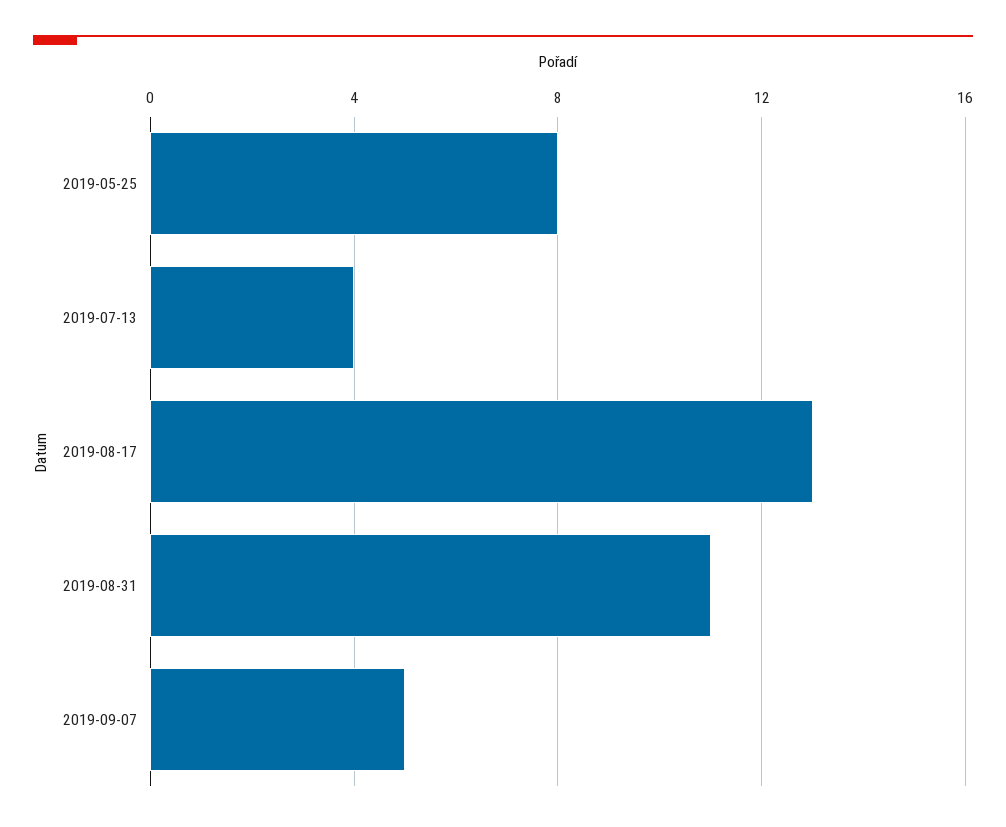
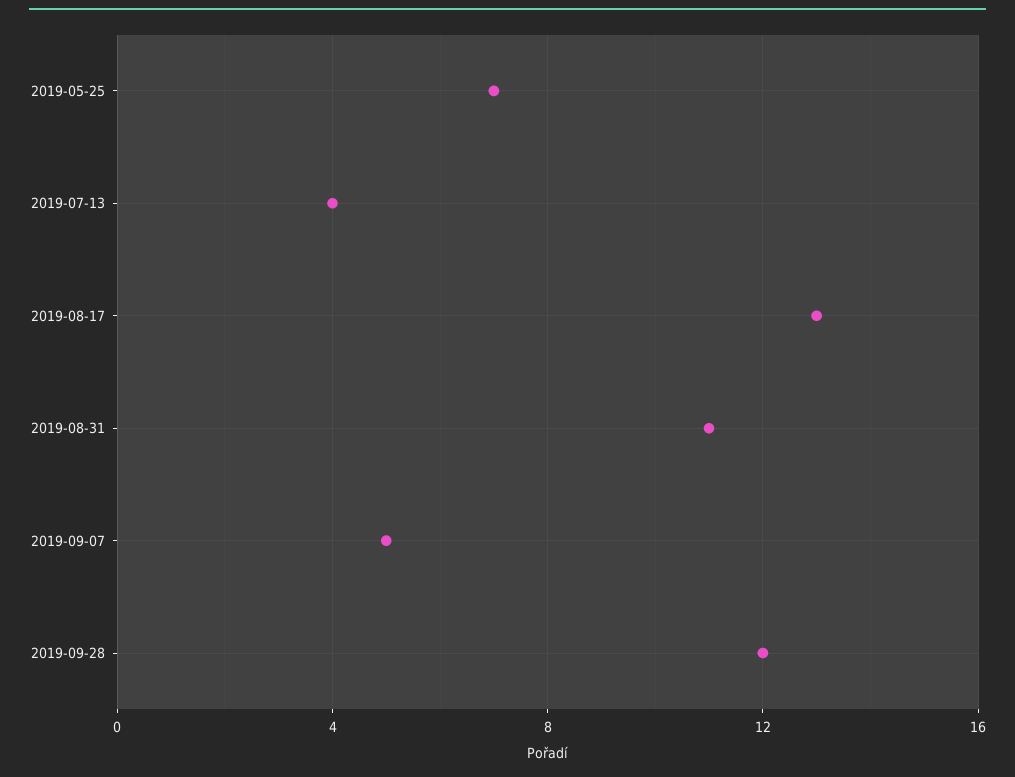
2019-05-25: 8 -> 7
2019-09-28: none -> 12

